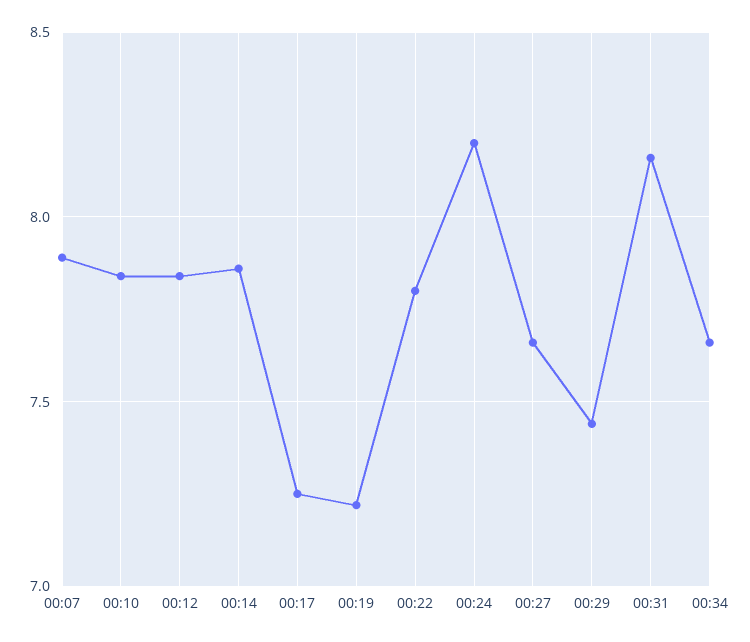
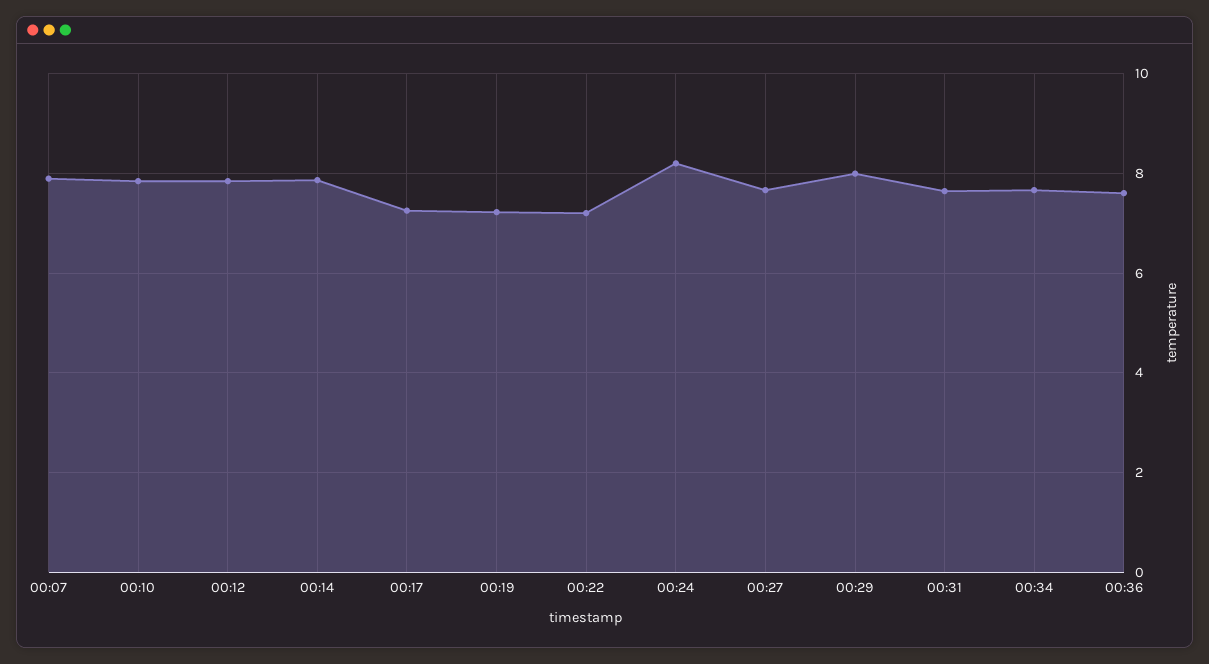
00:22: 7.8 -> 7.2
00:29: 7.45 -> 8
00:31: 8.15 -> 7.6
00:36: none -> 7.6

